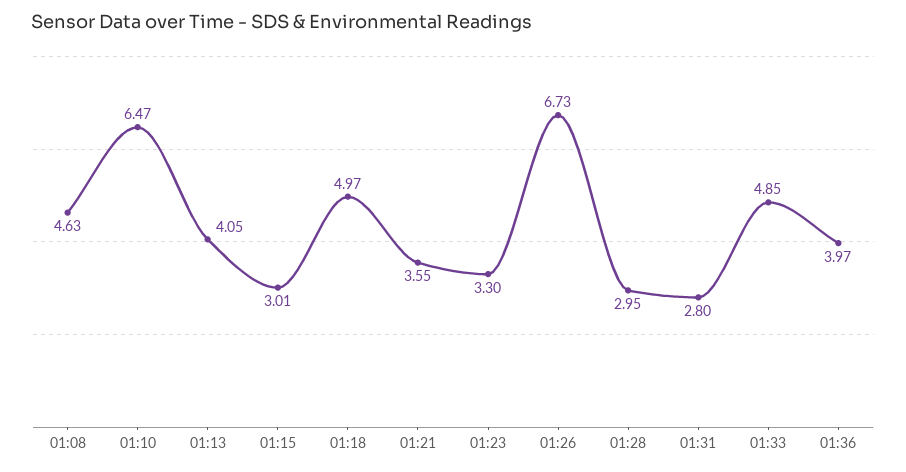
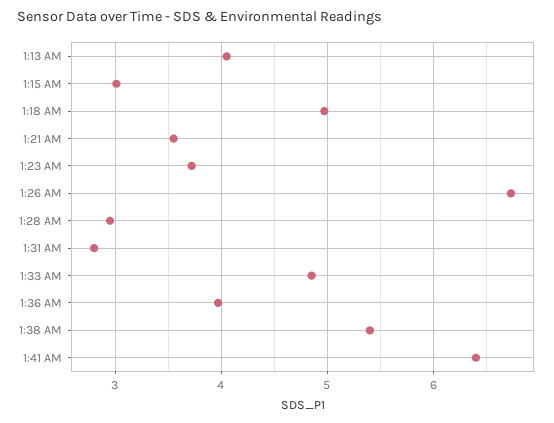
01:08: 4.63 -> none
01:10: 6.47 -> none
01:23: 3.3 -> 3.7
1:38 AM: none -> 5.4
1:41 AM: none -> 6.4

